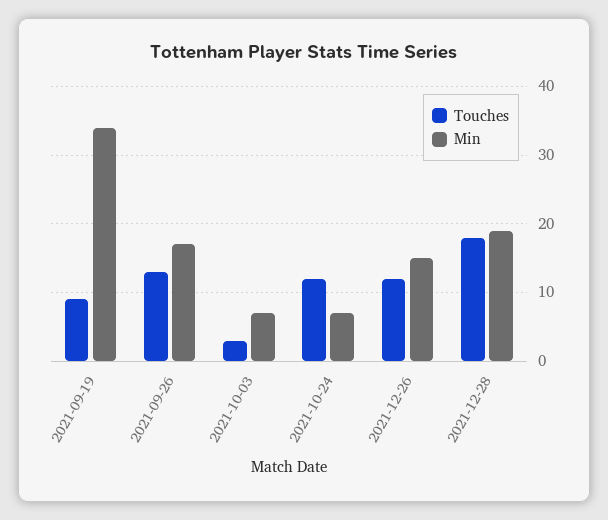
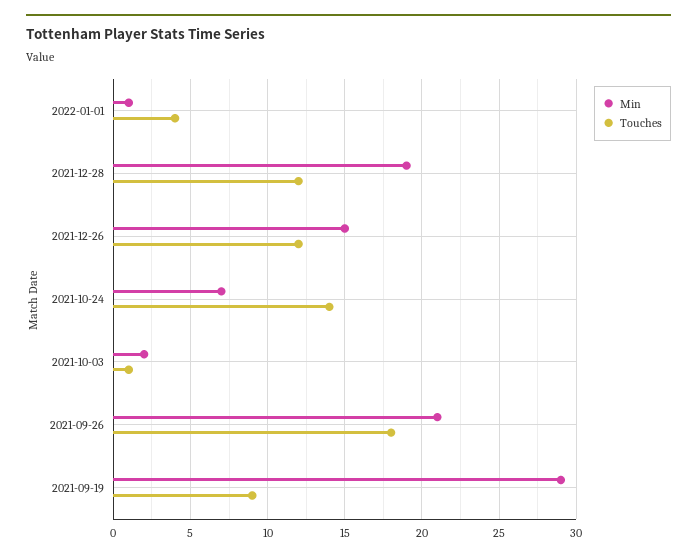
Min, 2021-09-19: 34 -> 29
Touches, 2021-09-26: 13 -> 18
Min, 2021-09-26: 17 -> 21
Touches, 2021-10-03: 3 -> 1
Min, 2021-10-03: 7 -> 2
Touches, 2021-10-24: 12 -> 14
Touches, 2021-12-28: 18 -> 12
Min, 2022-01-01: none -> 1
Touches, 2022-01-01: none -> 4

